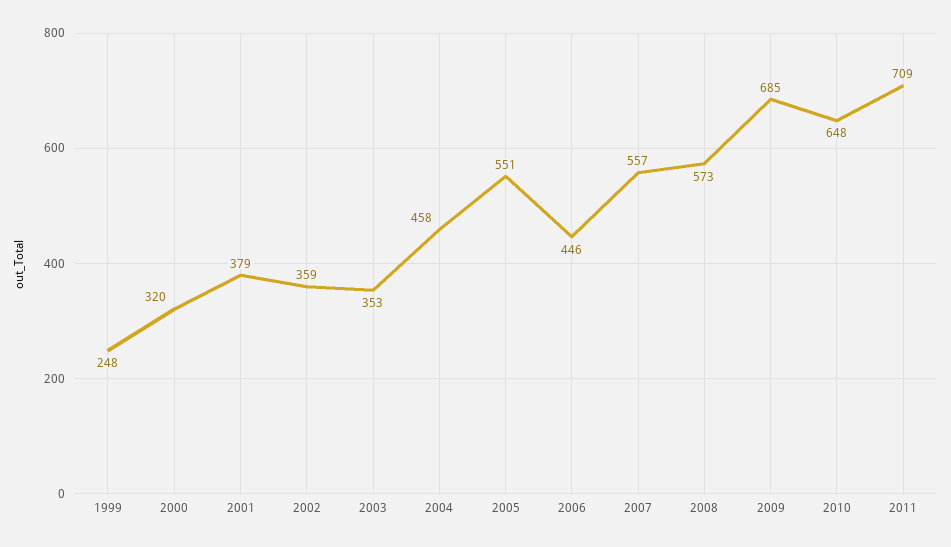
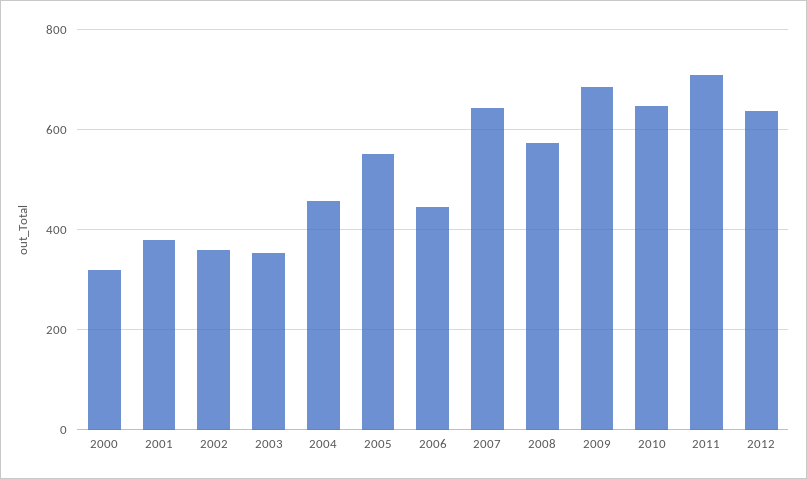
1999: 248 -> none
2007: 557 -> 640
2012: none -> 640

